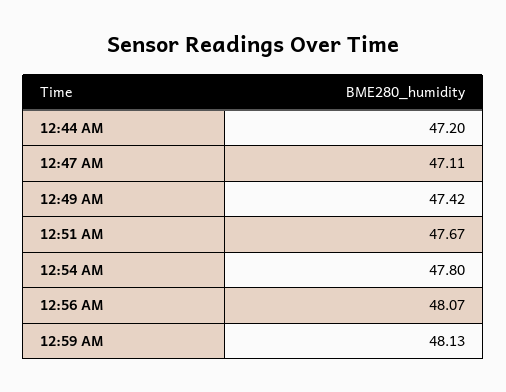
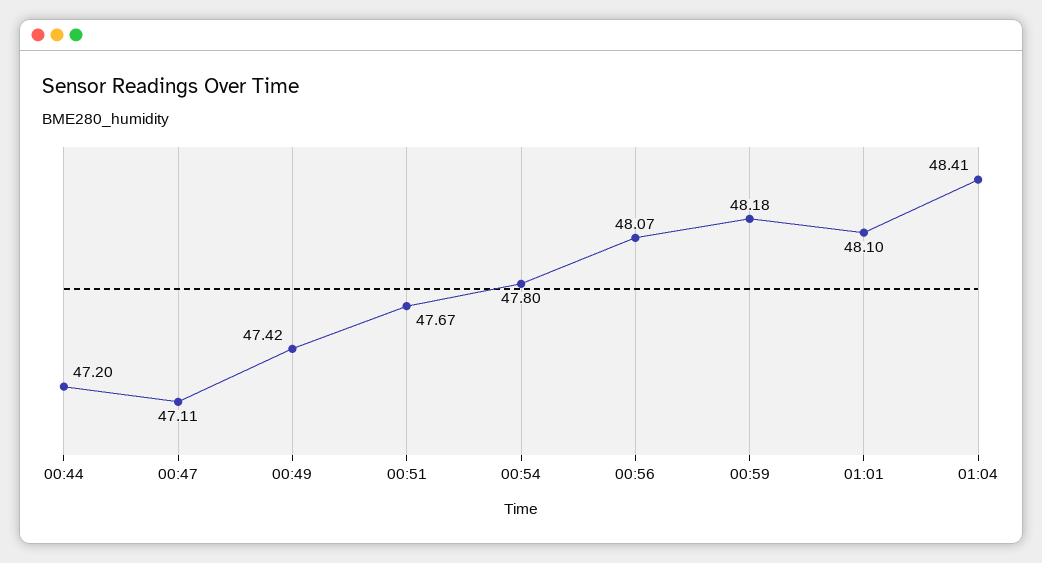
12:59 AM: 48.13 -> 48.18
01:01: none -> 48.1
01:04: none -> 48.41

